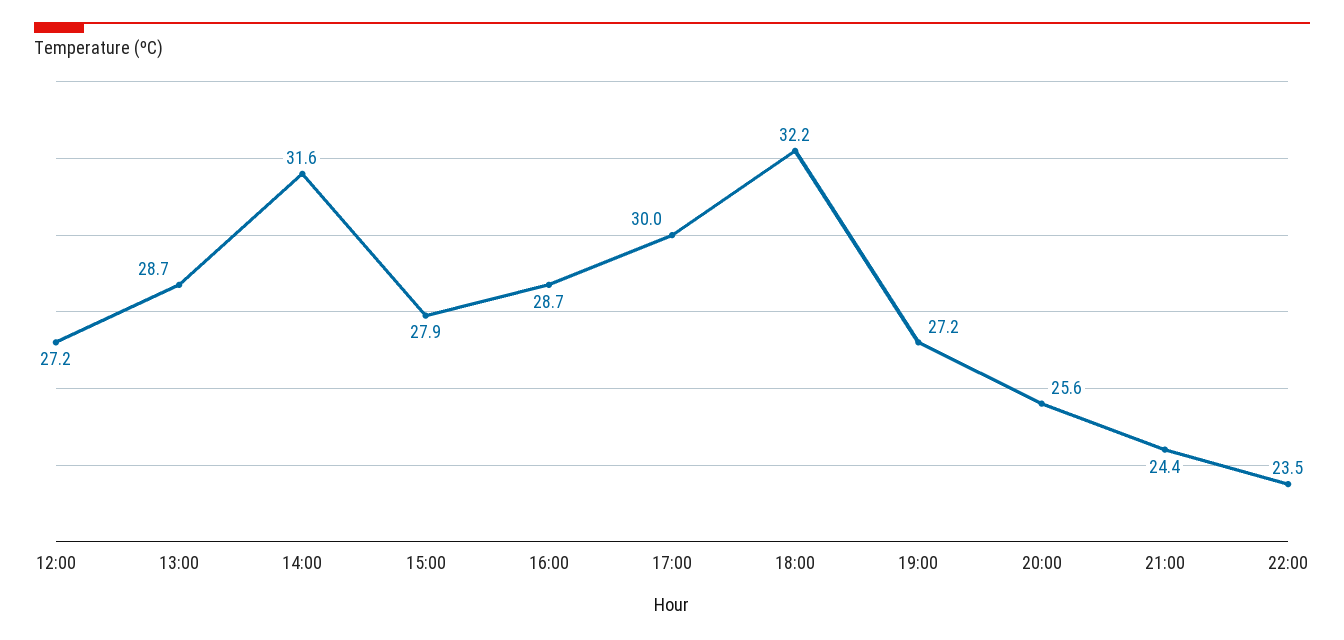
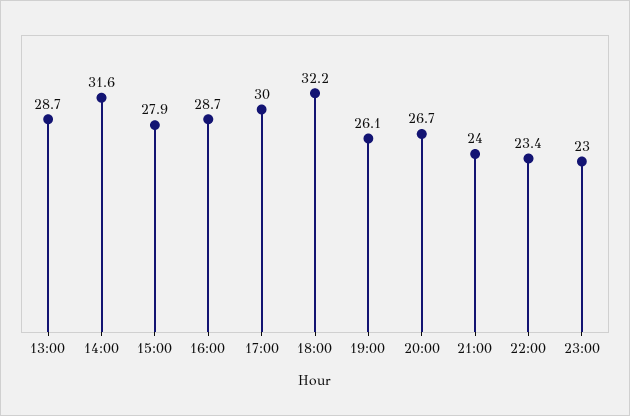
12:00: 27.2 -> none
19:00: 27.2 -> 26.1
20:00: 25.6 -> 26.7
21:00: 24.4 -> 24
22:00: 23.5 -> 23.4
23:00: none -> 23

